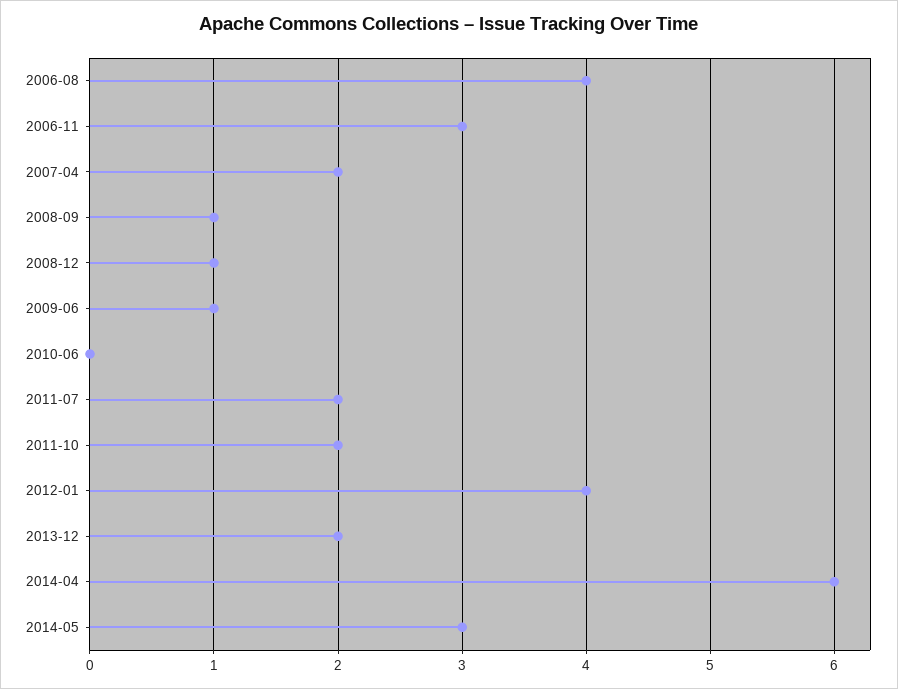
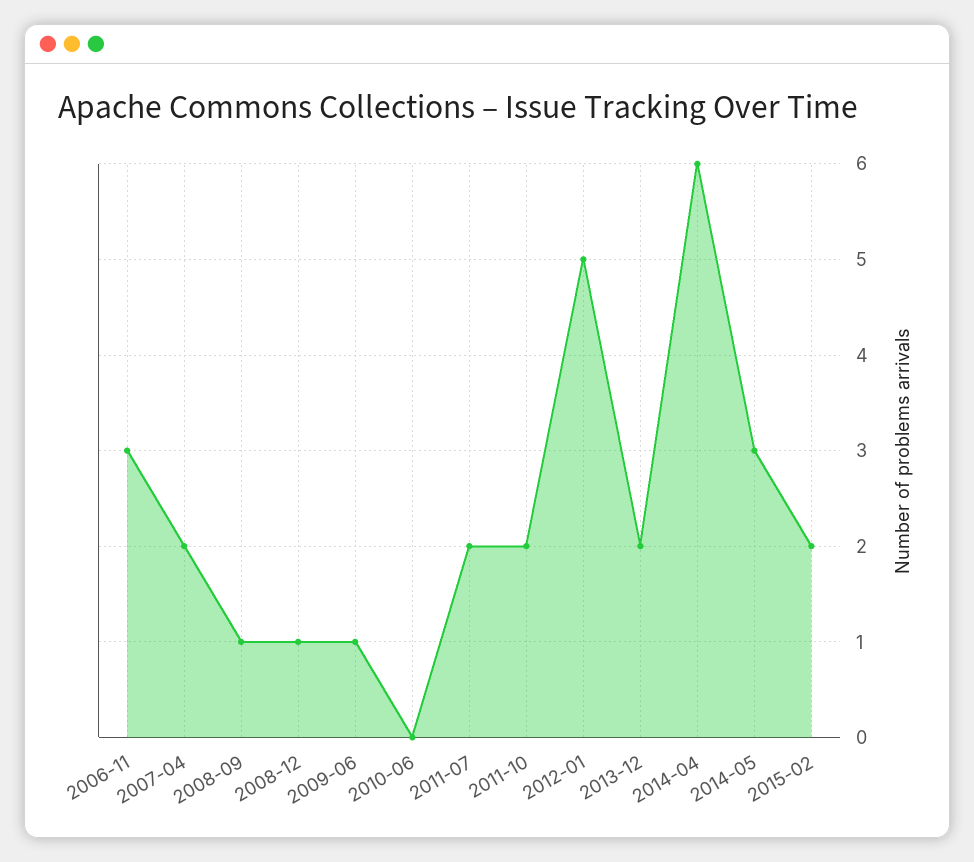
2006-08: 4 -> none
2012-01: 4 -> 5
2015-02: none -> 2

